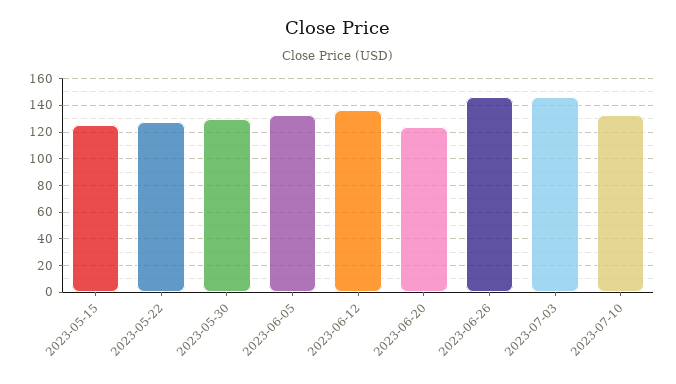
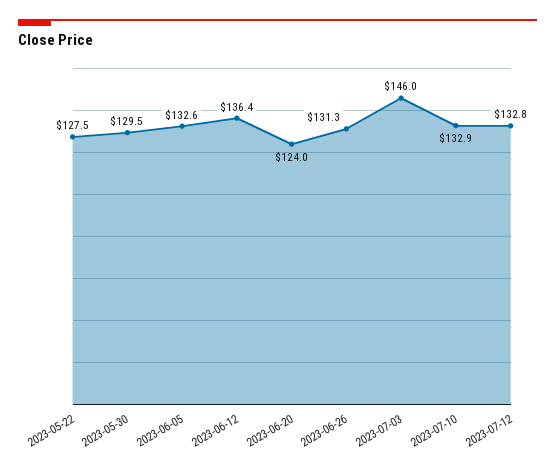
2023-05-15: 125 -> none
2023-06-26: 145 -> 131.3
2023-07-12: none -> 132.8

